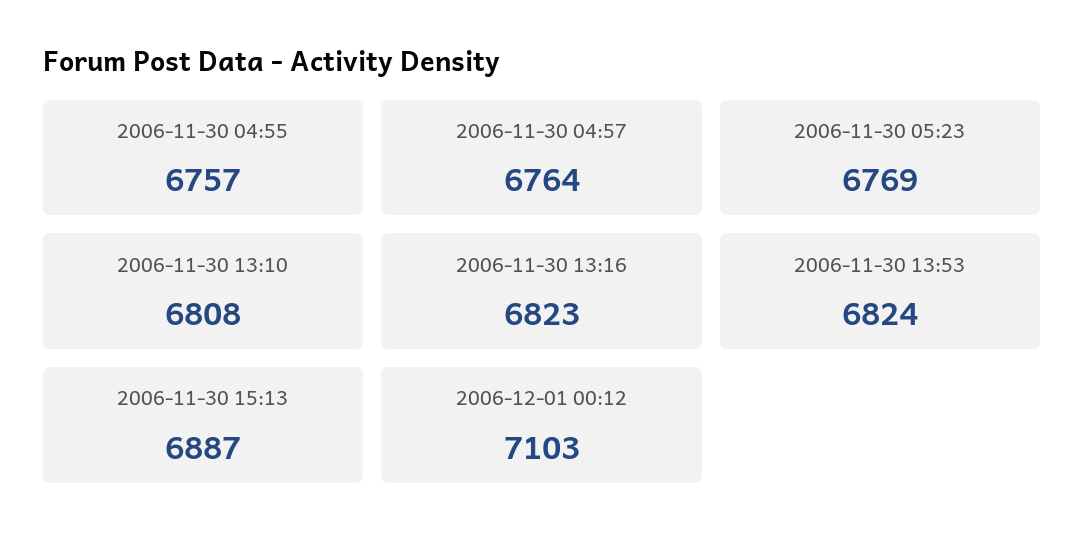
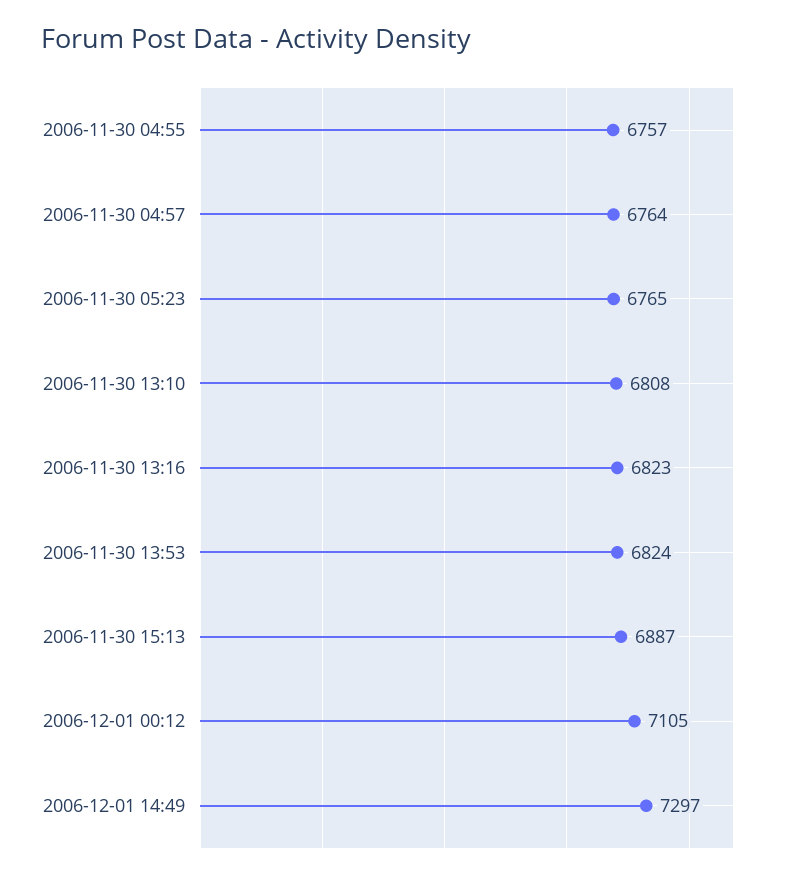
2006-11-30 05:23: 6769 -> 6765
2006-12-01 00:12: 7103 -> 7105
2006-12-01 14:49: none -> 7297

